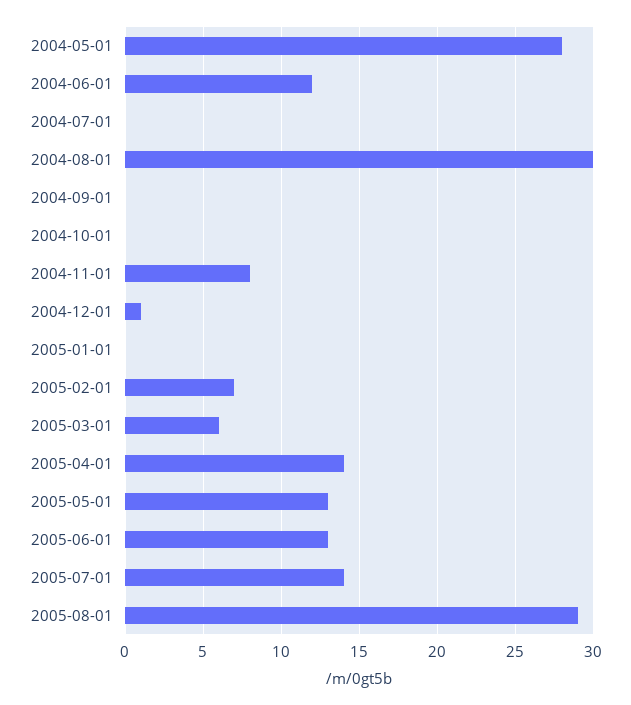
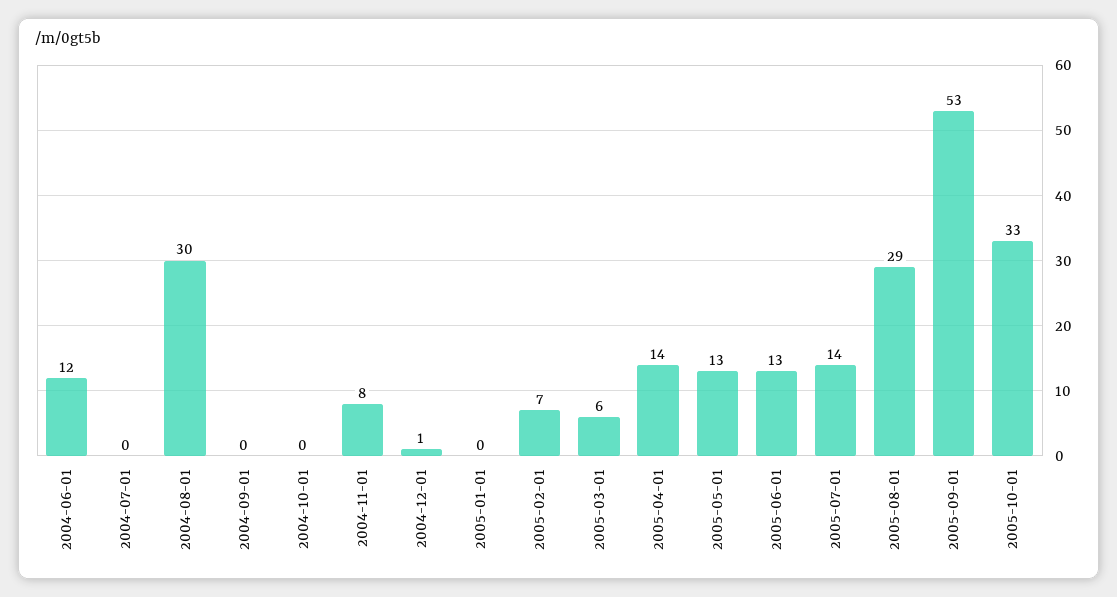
2004-05-01: 28 -> none
2005-09-01: none -> 53
2005-10-01: none -> 33

